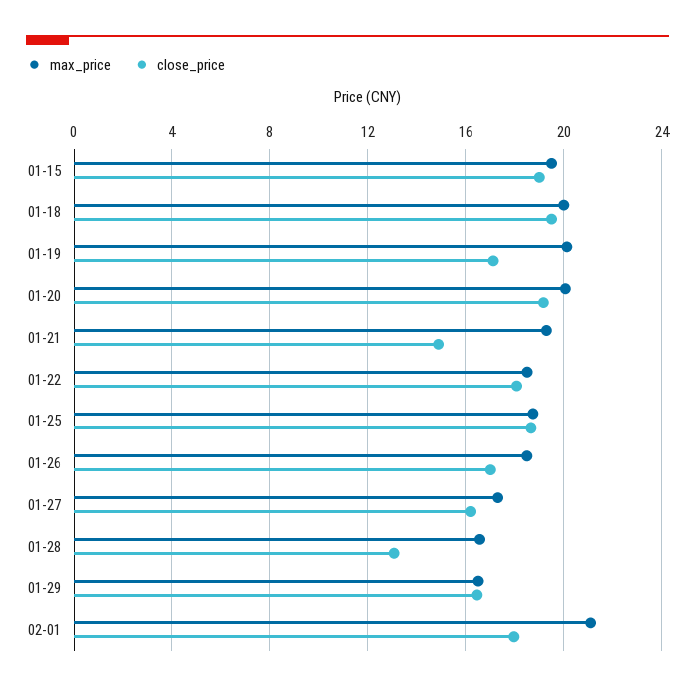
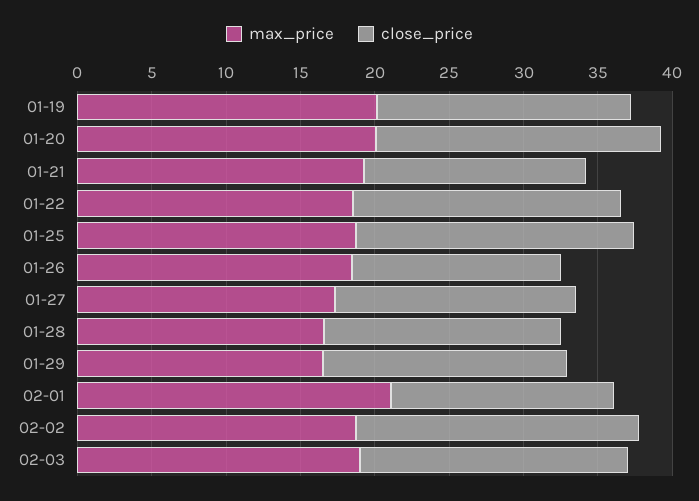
max_price, 01-15: 19.5 -> none
close_price, 01-15: 19 -> none
max_price, 01-18: 20 -> none
close_price, 01-18: 19.5 -> none
close_price, 01-26: 17 -> 14
close_price, 01-28: 13 -> 16
close_price, 02-01: 18 -> 15
max_price, 02-02: none -> 19
close_price, 02-02: none -> 19
max_price, 02-03: none -> 19
close_price, 02-03: none -> 18

